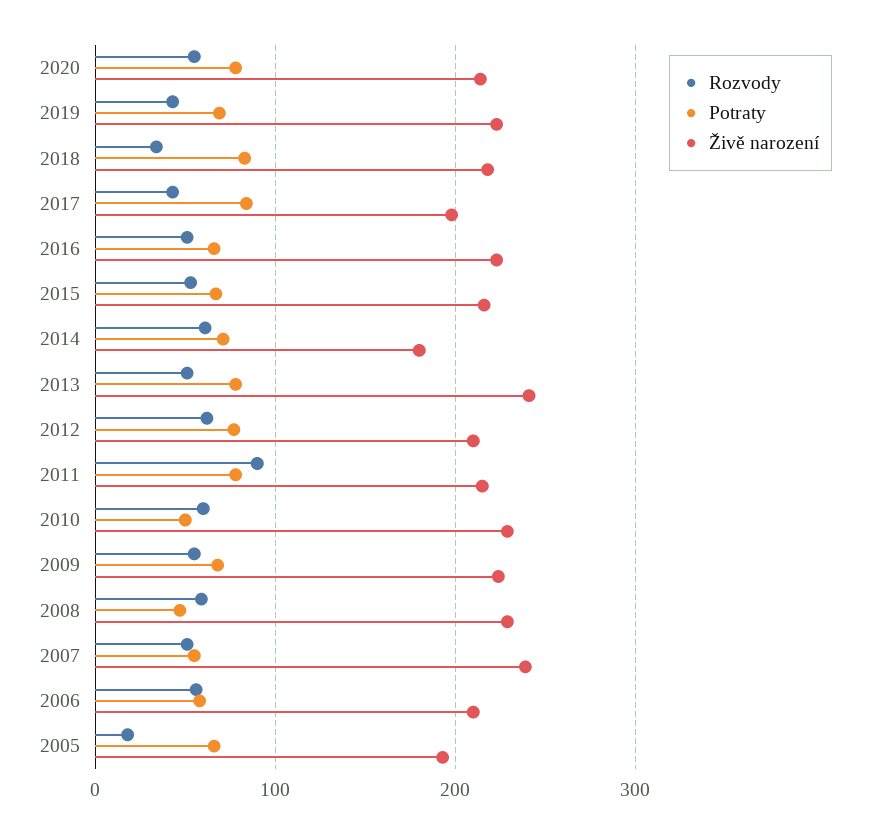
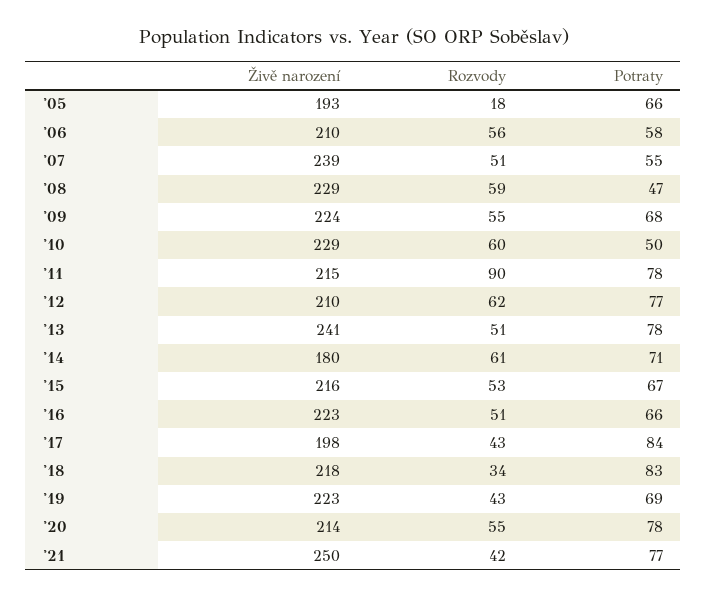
Živě narození, '21: none -> 250
Rozvody, '21: none -> 42
Potraty, '21: none -> 77

